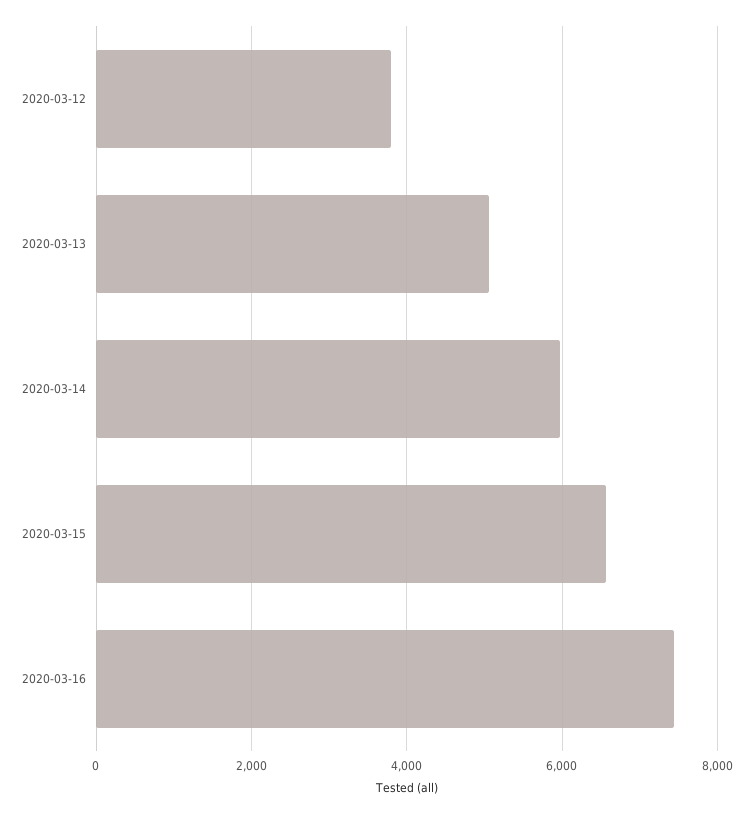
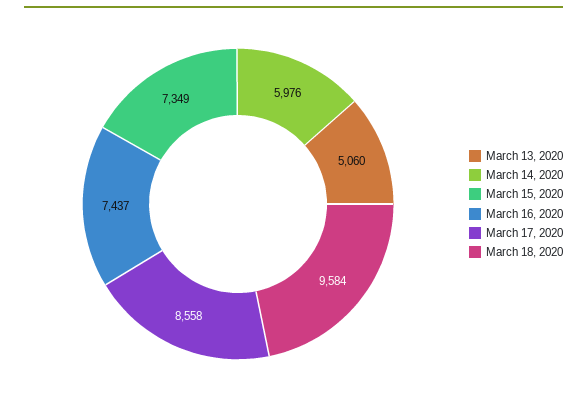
2020-03-12: 3800 -> none
2020-03-15: 6600 -> 7349
March 17, 2020: none -> 8558
March 18, 2020: none -> 9584

